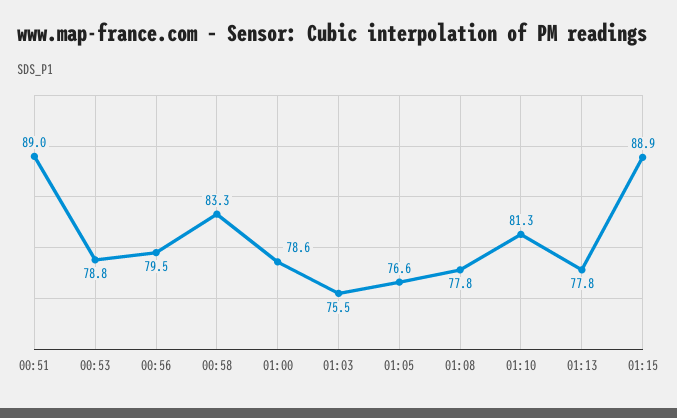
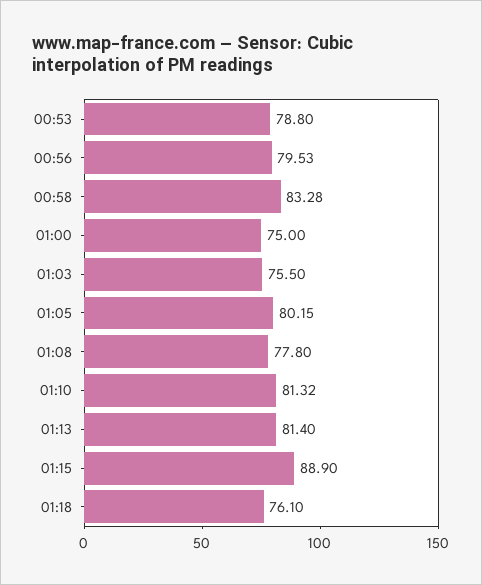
00:51: 89 -> none
01:00: 78.6 -> 75
01:05: 76.6 -> 80.15
01:13: 77.8 -> 81.4
01:18: none -> 76.1

